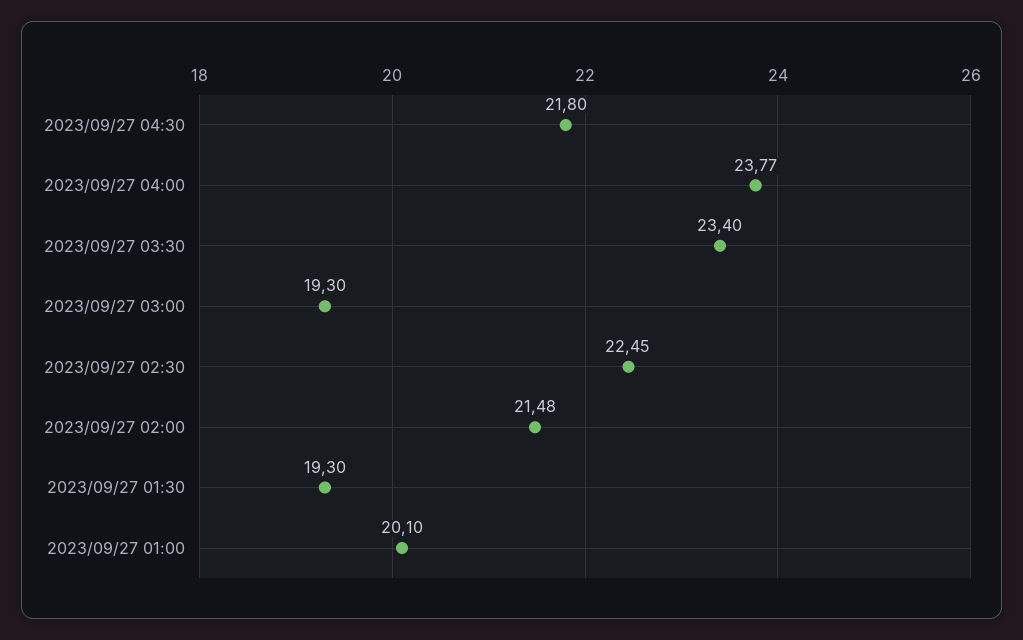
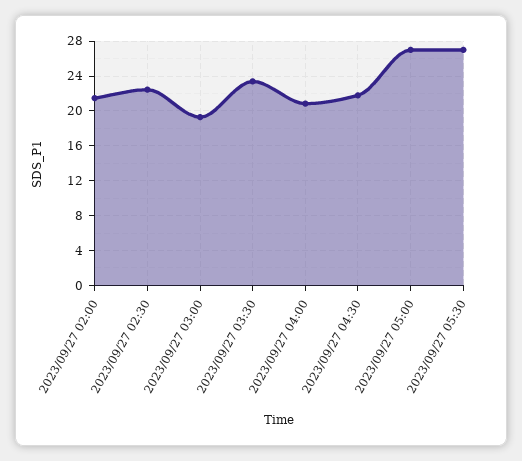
2023/09/27 04:00: 23.77 -> 21
2023/09/27 01:30: 19.3 -> none
2023/09/27 01:00: 20.1 -> none
2023/09/27 05:00: none -> 27
2023/09/27 05:30: none -> 27

